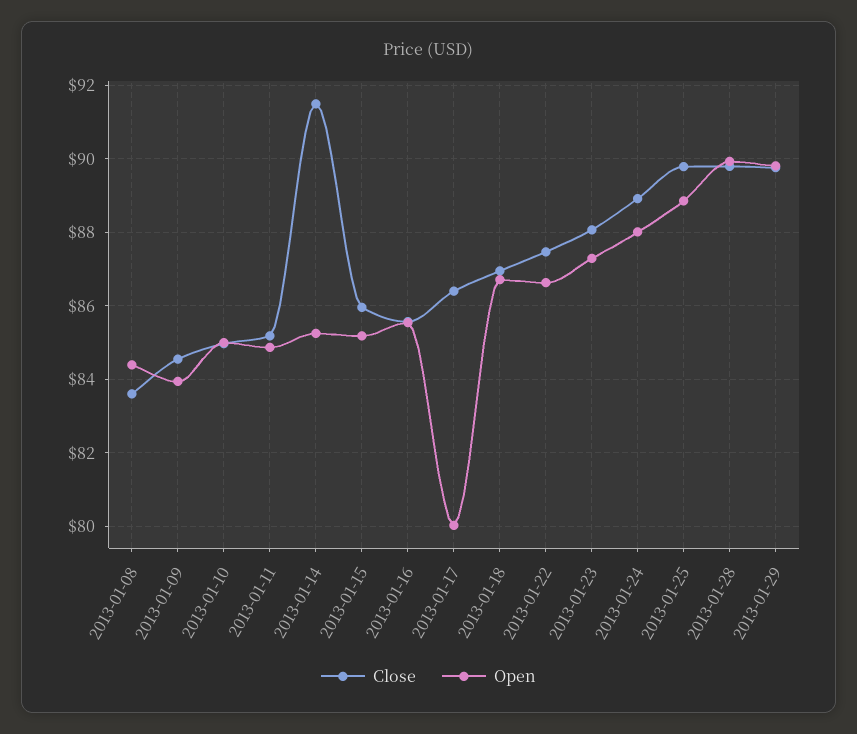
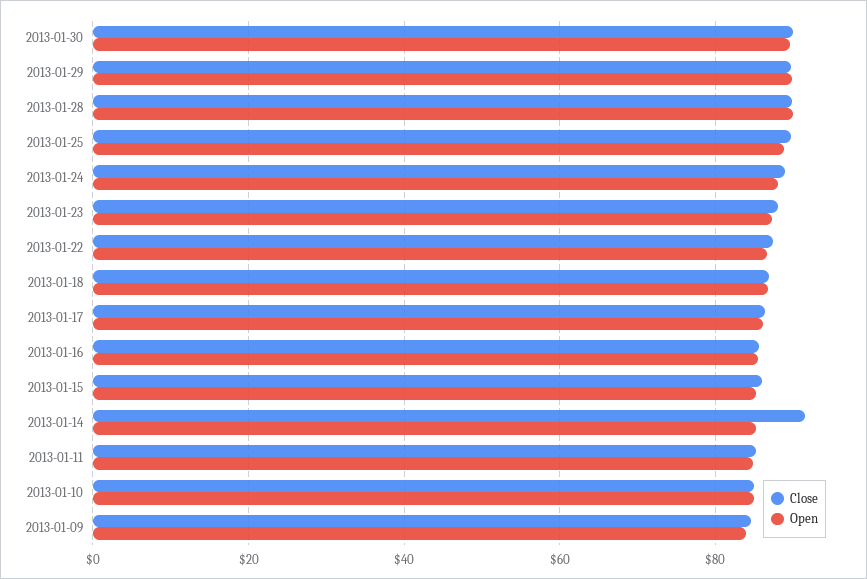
Close, 2013-01-08: 83.6 -> none
Open, 2013-01-08: 84.4 -> none
Open, 2013-01-17: 80 -> 86
Close, 2013-01-30: none -> 90
Open, 2013-01-30: none -> 90

